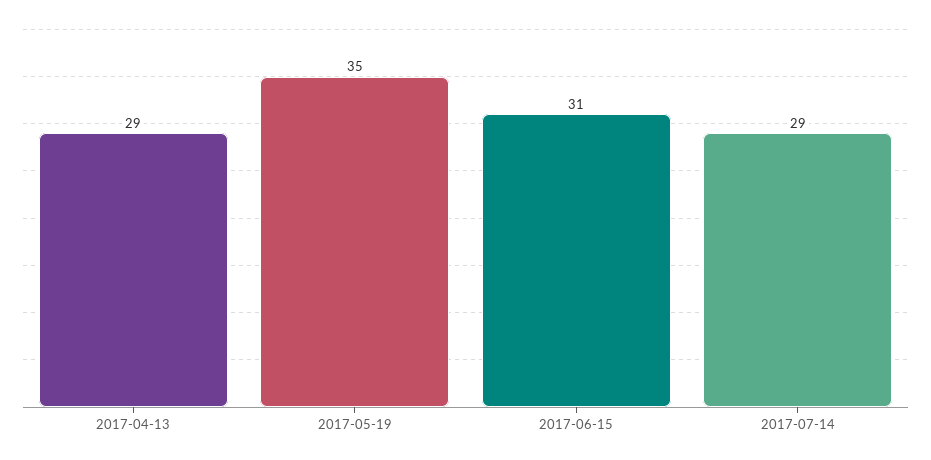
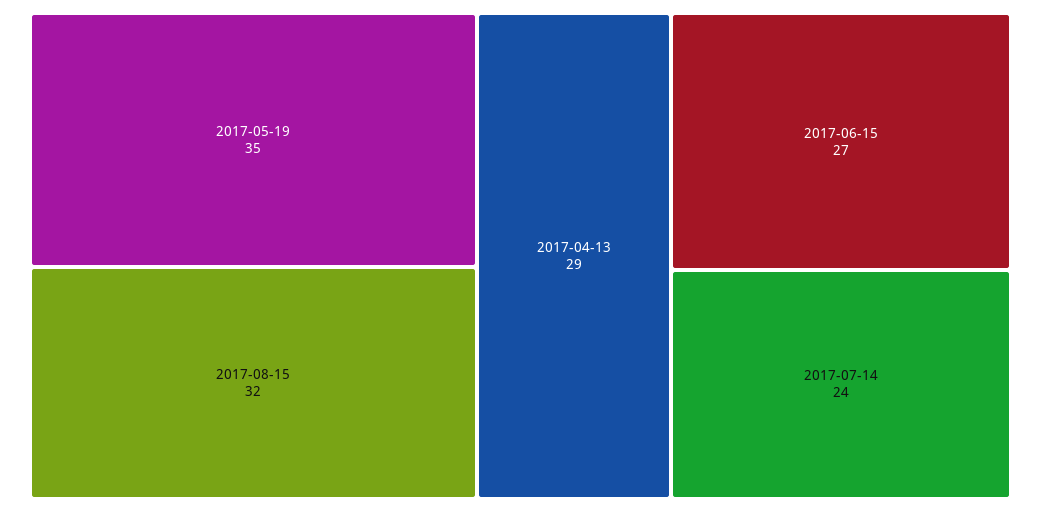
2017-06-15: 31 -> 27
2017-07-14: 29 -> 24
2017-08-15: none -> 32

